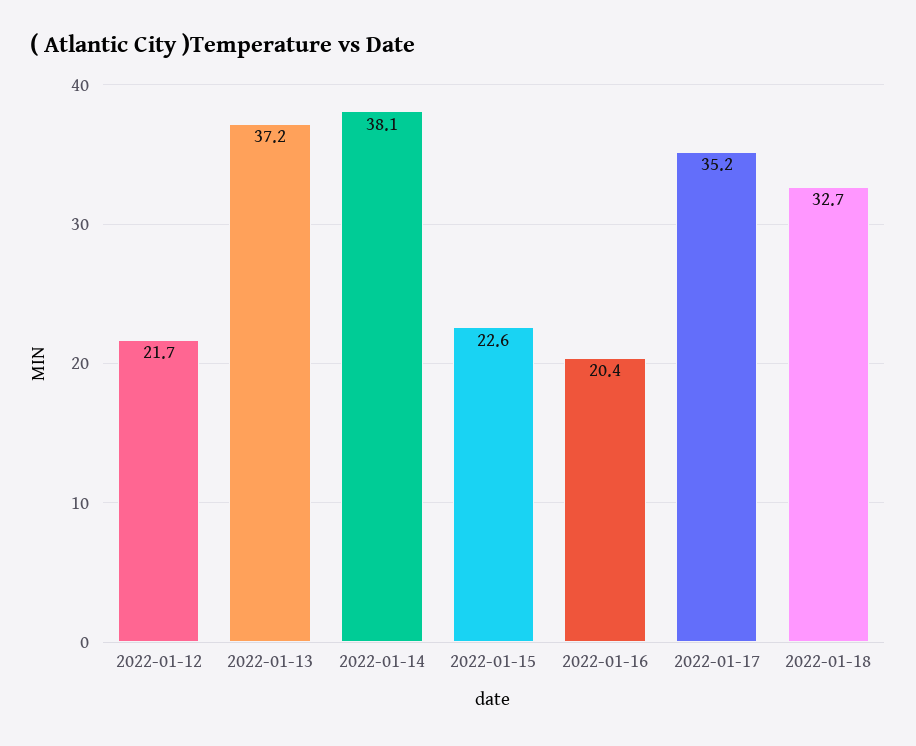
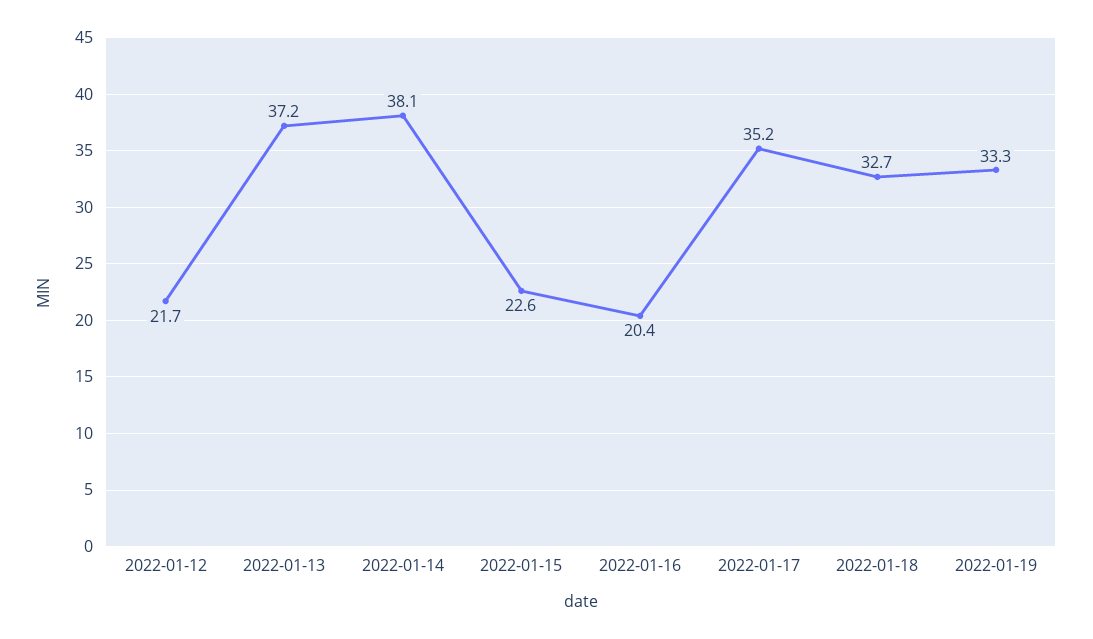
2022-01-19: none -> 33.3

